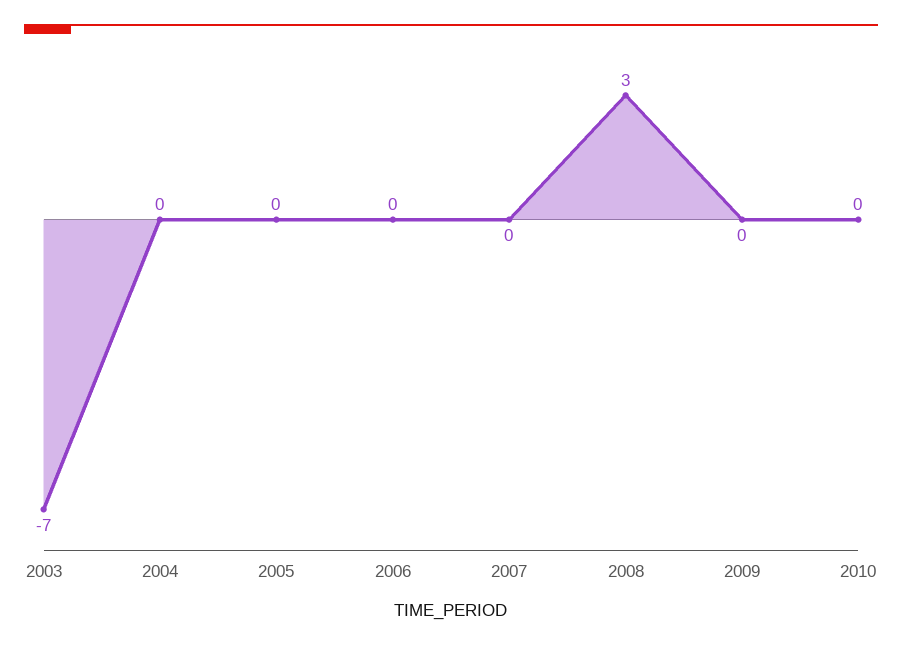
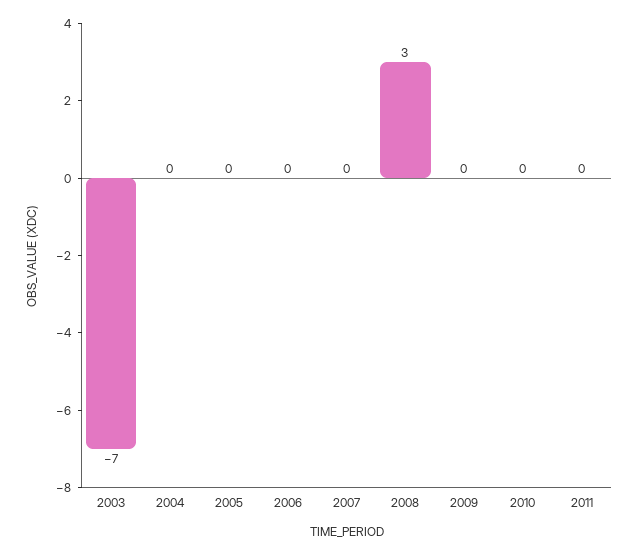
2011: none -> 0

